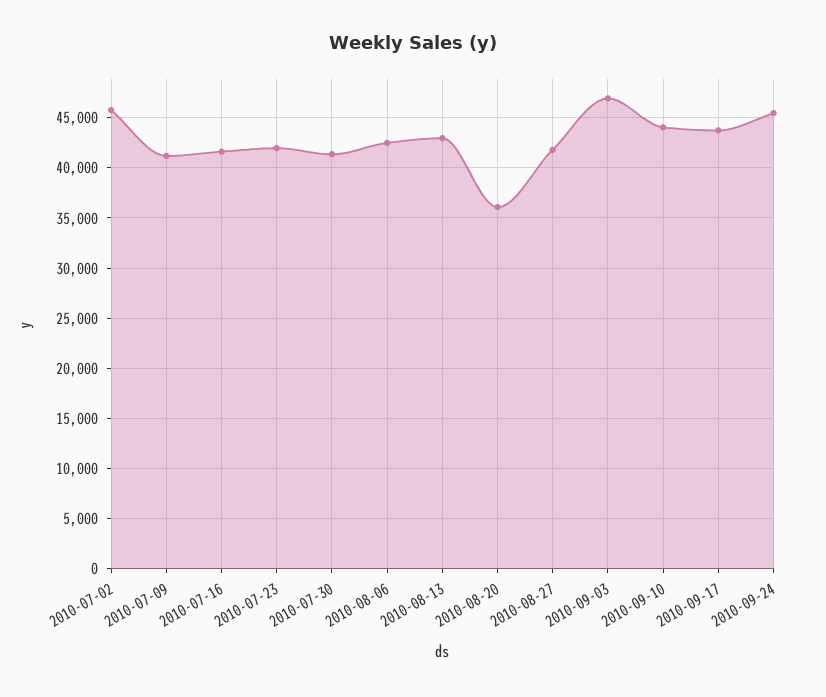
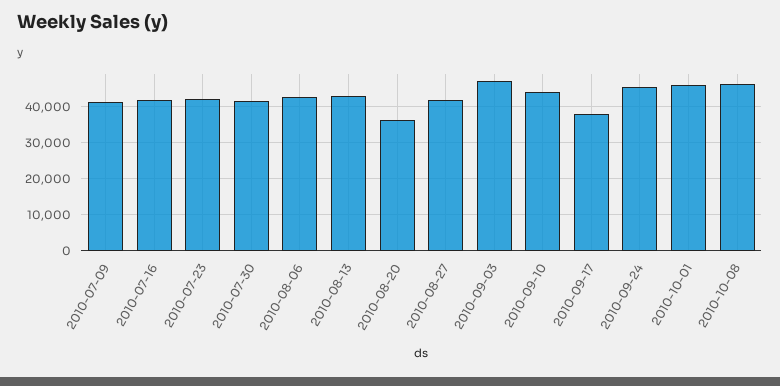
2010-07-02: 46000 -> none
2010-09-17: 44000 -> 38000
2010-10-01: none -> 46000
2010-10-08: none -> 46000

